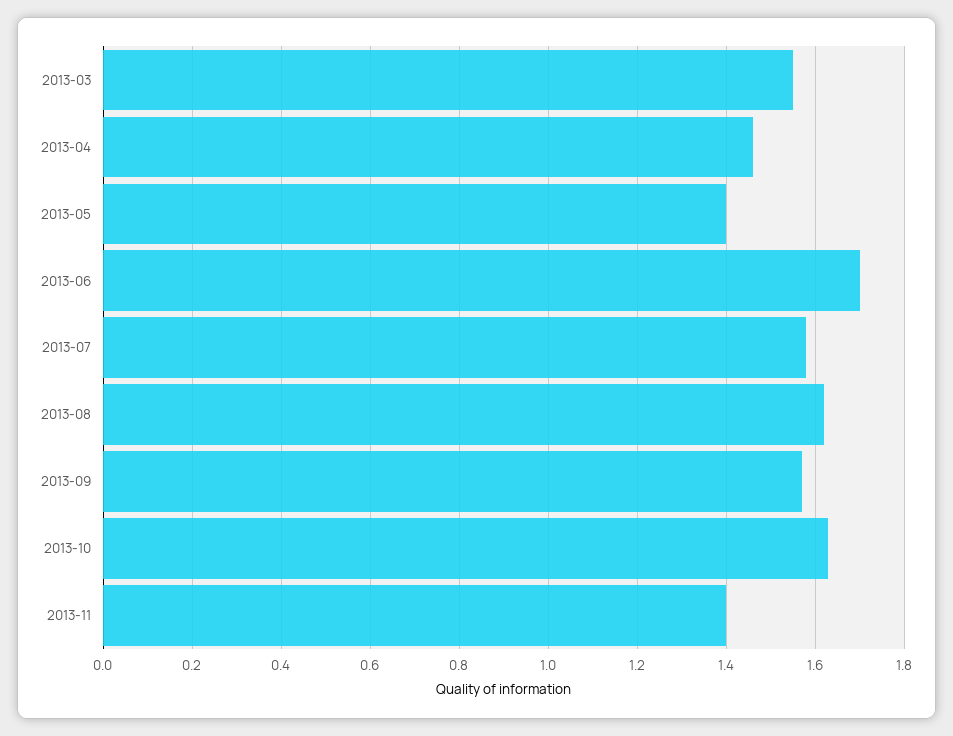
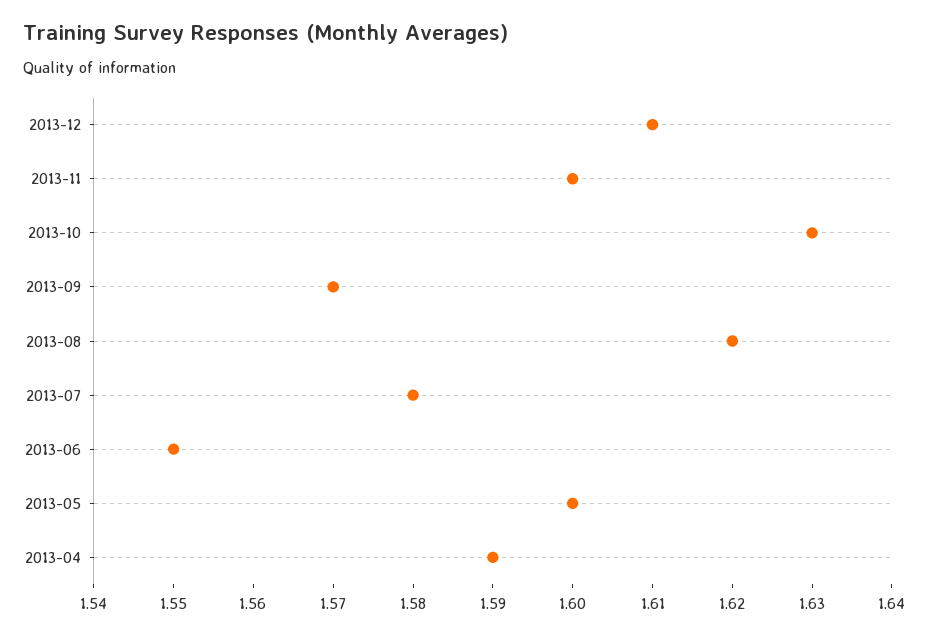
2013-03: 1.55 -> none
2013-04: 1.45 -> 1.59
2013-05: 1.4 -> 1.6
2013-06: 1.7 -> 1.55
2013-11: 1.4 -> 1.6
2013-12: none -> 1.61

